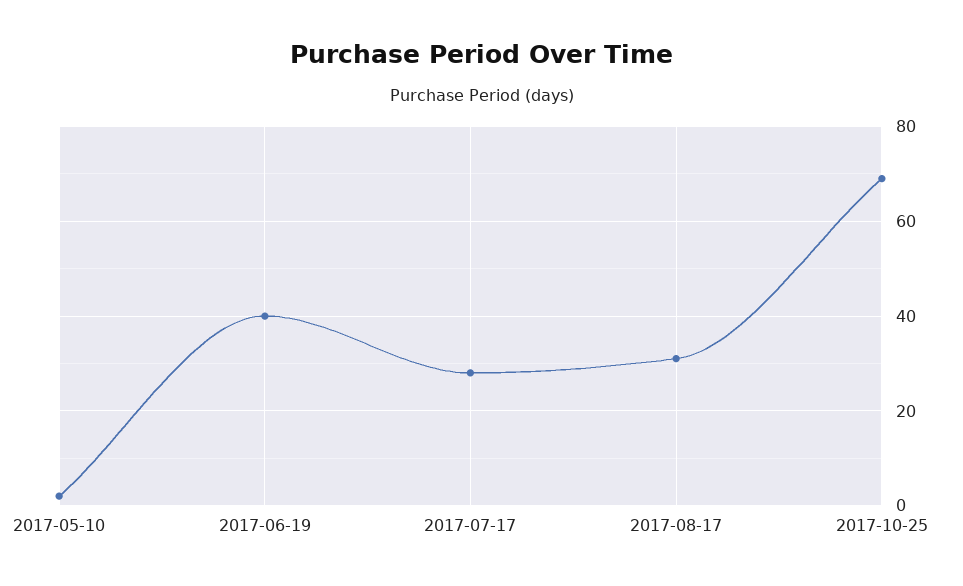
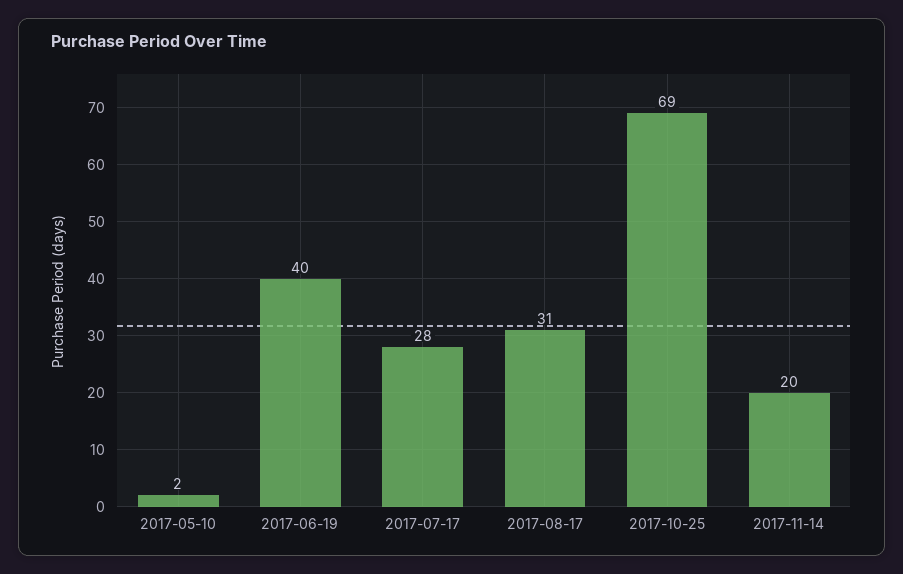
2017-11-14: none -> 20

